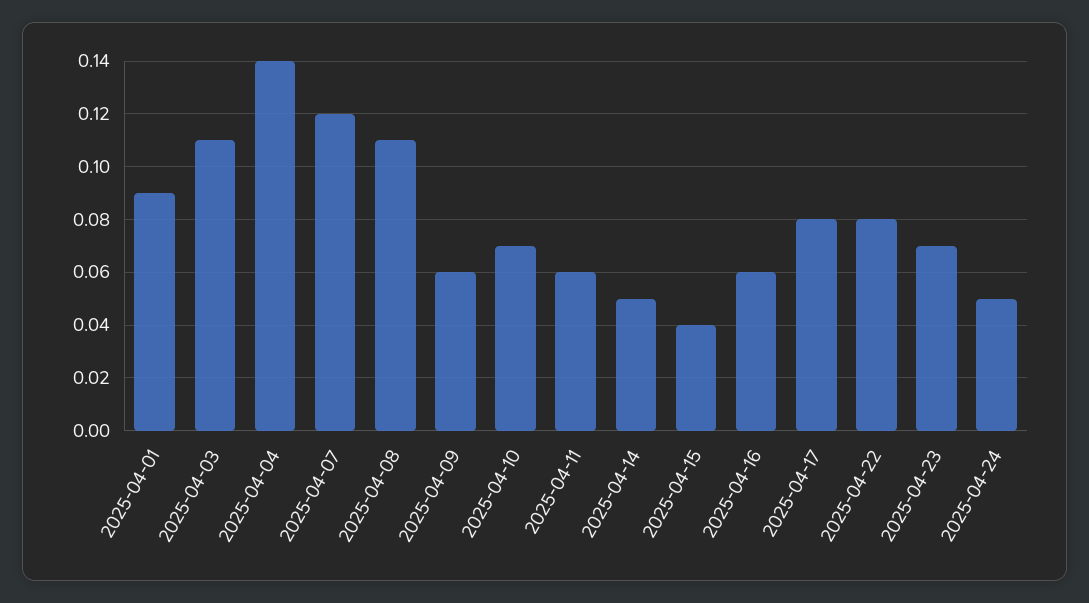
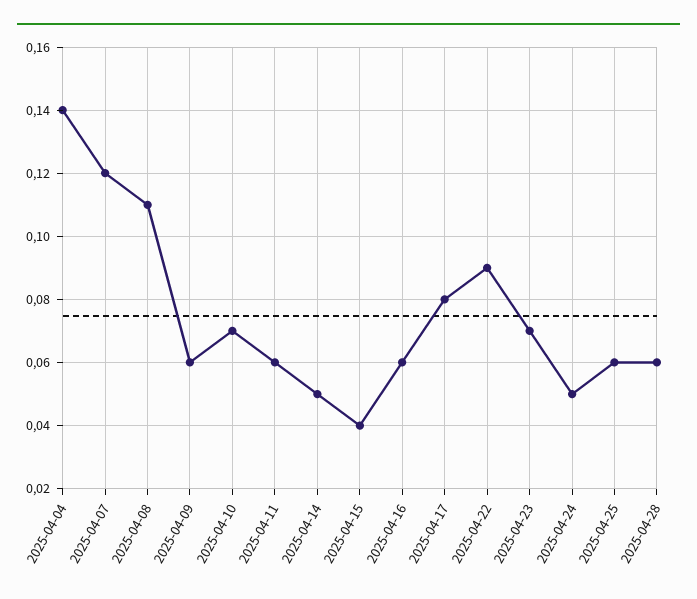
2025-04-01: 0.09 -> none
2025-04-03: 0.11 -> none
2025-04-22: 0.08 -> 0.09
2025-04-25: none -> 0.06
2025-04-28: none -> 0.06

